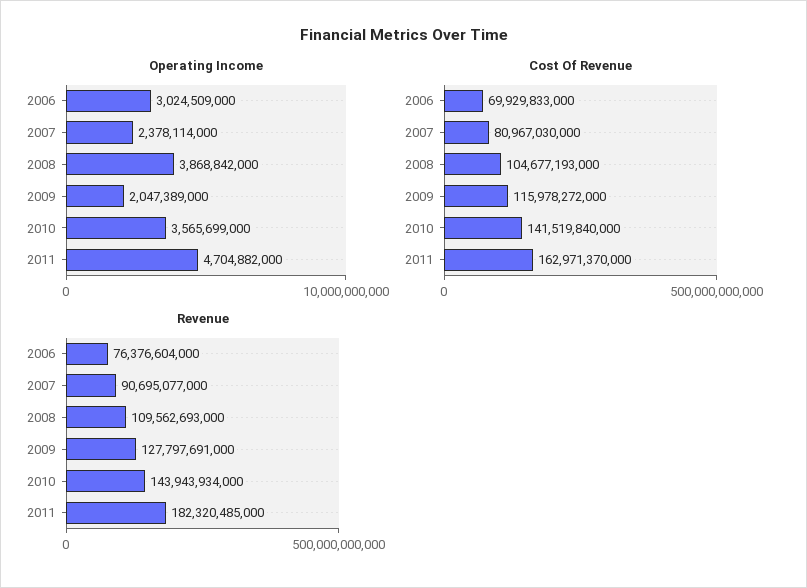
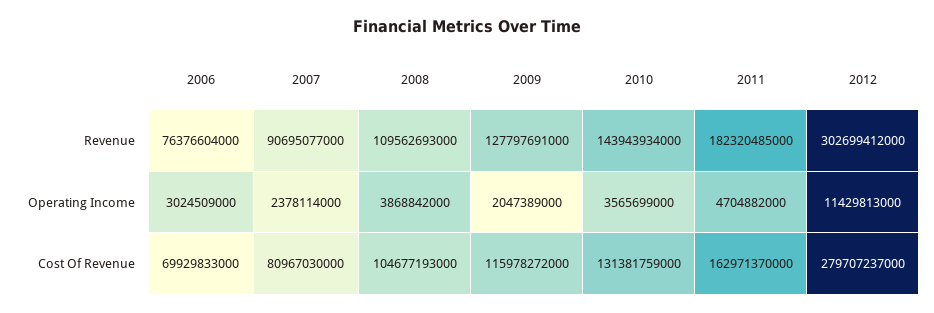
Cost Of Revenue, 2010: 141519840000 -> 131381759000
Revenue, 2012: none -> 302699412000
Operating Income, 2012: none -> 11429813000
Cost Of Revenue, 2012: none -> 279707237000

